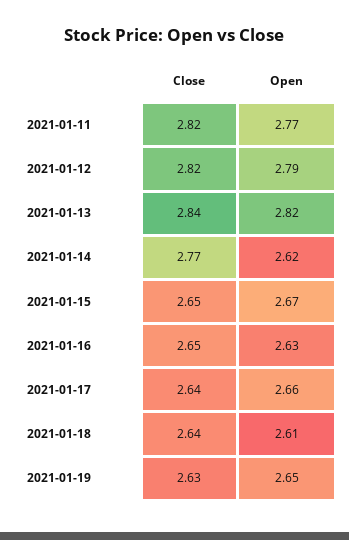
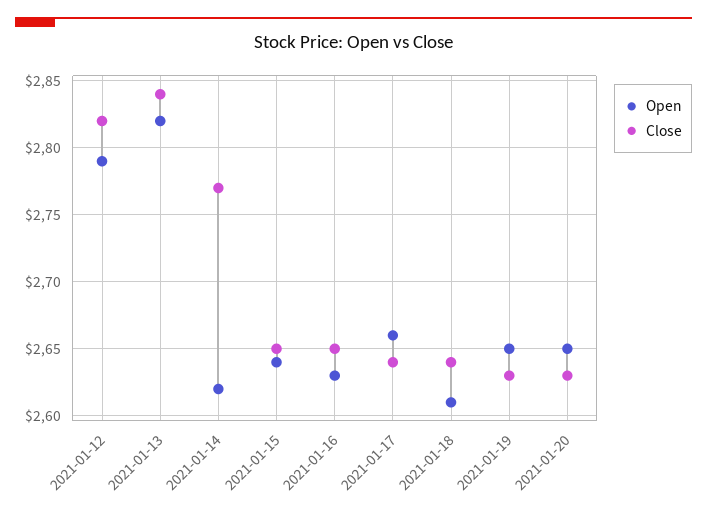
Close, 2021-01-11: 2.82 -> none
Open, 2021-01-11: 2.77 -> none
Open, 2021-01-15: 2.67 -> 2.64
Open, 2021-01-20: none -> 2.65
Close, 2021-01-20: none -> 2.63

